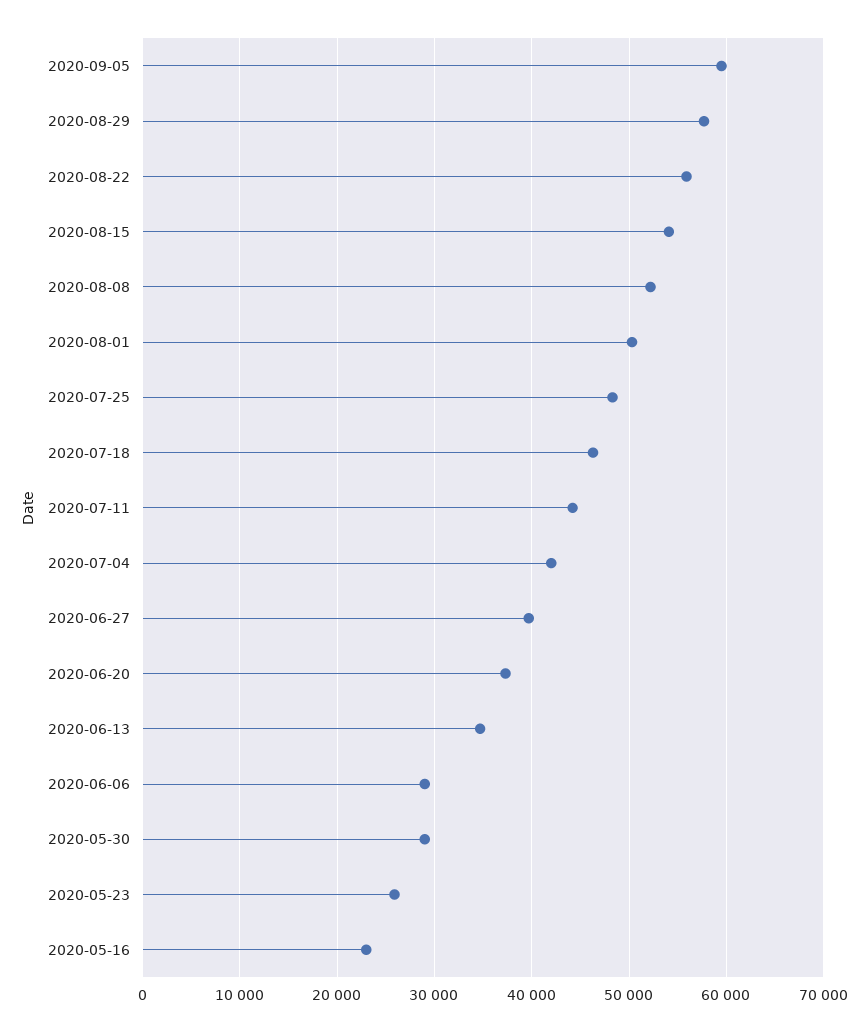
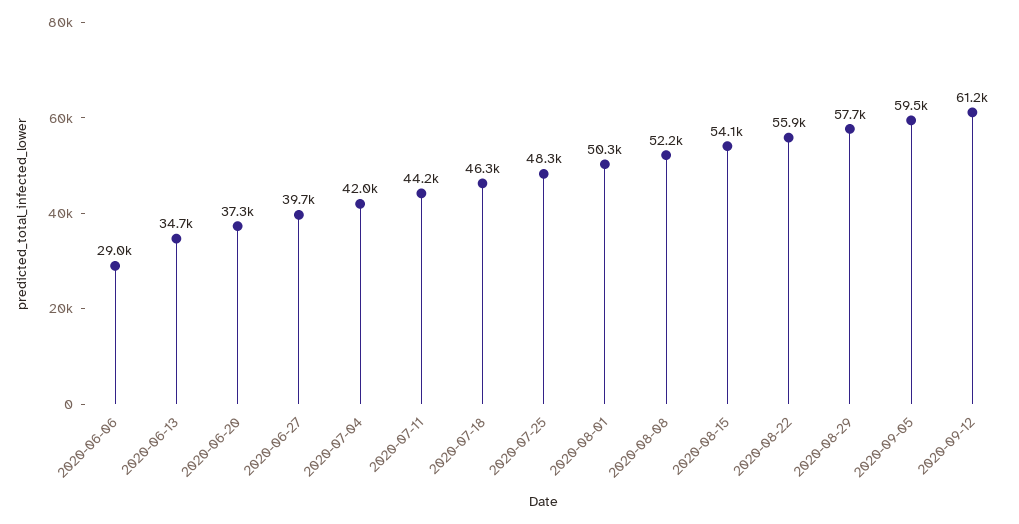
2020-05-30: 29000 -> none
2020-05-23: 26000 -> none
2020-05-16: 23000 -> none
2020-09-12: none -> 61200

